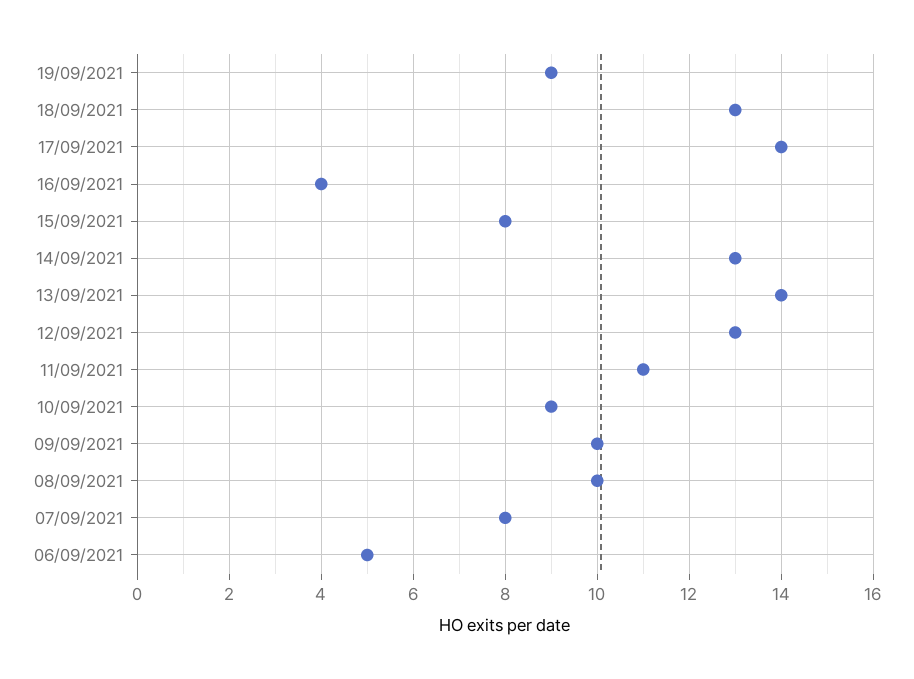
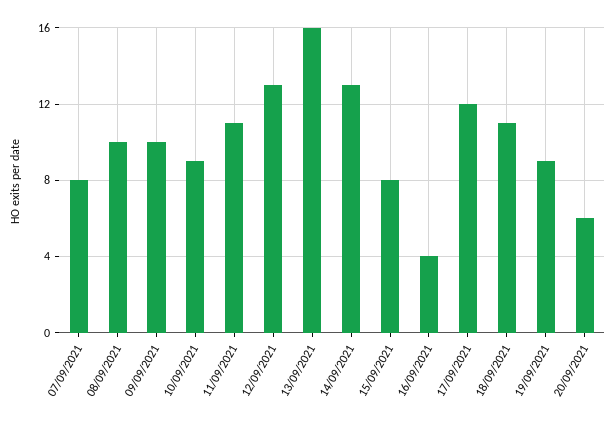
18/09/2021: 13 -> 11
17/09/2021: 14 -> 12
13/09/2021: 14 -> 16
06/09/2021: 5 -> none
20/09/2021: none -> 6

